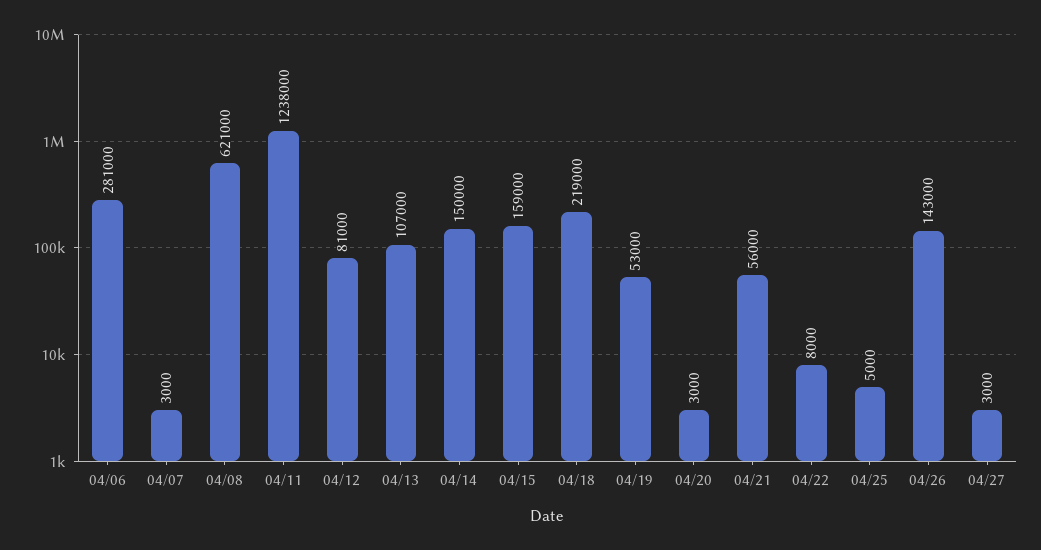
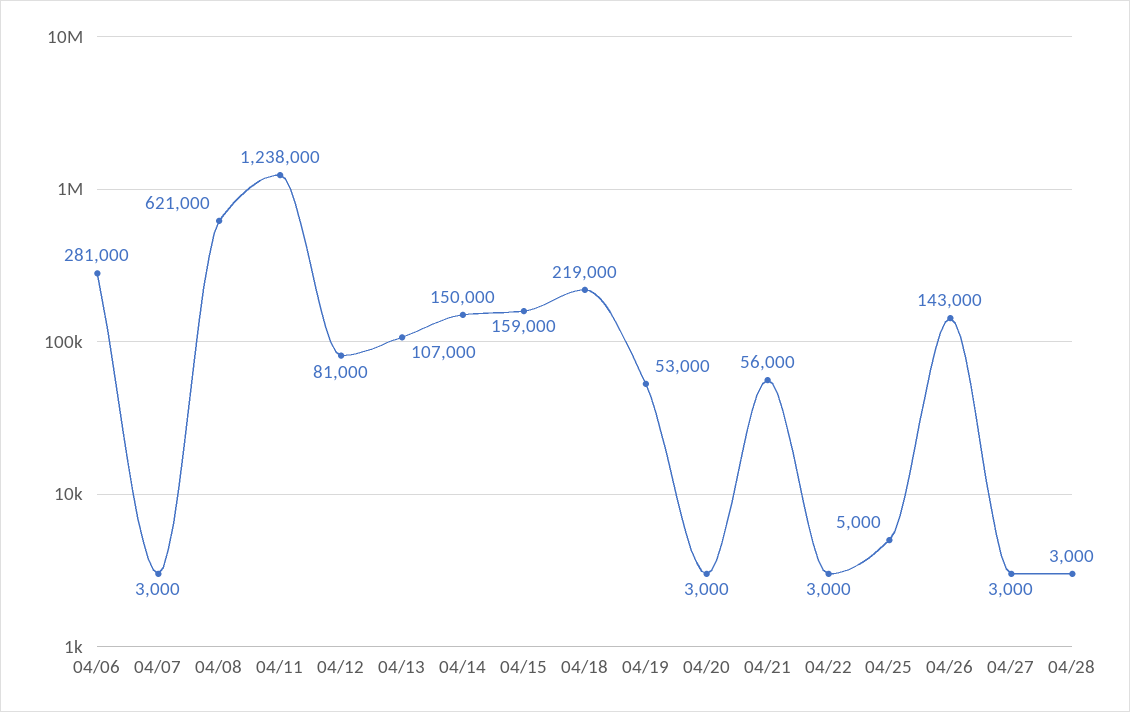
04/22: 8000 -> 3000
04/28: none -> 3000

